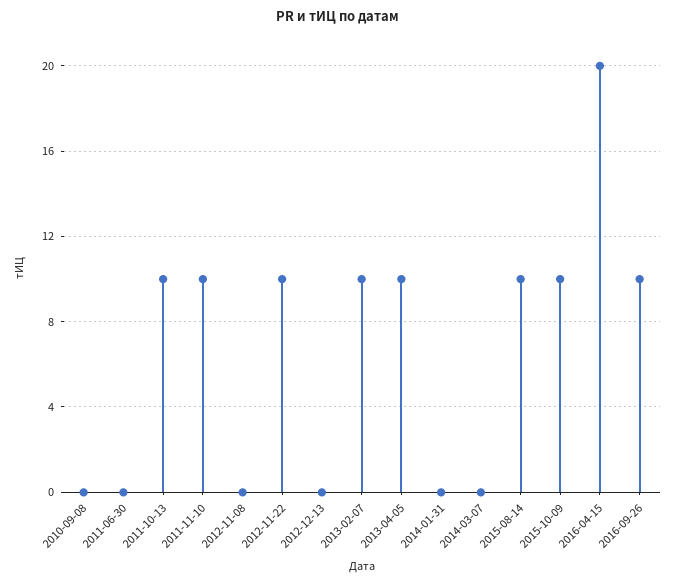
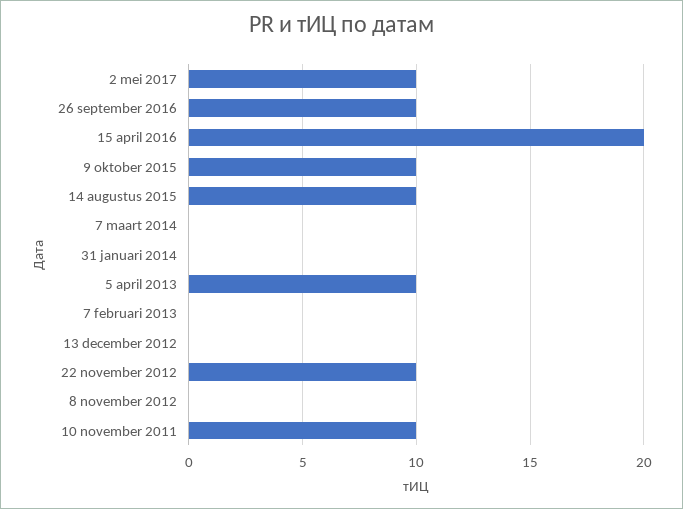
2010-09-08: 0 -> none
2011-06-30: 0 -> none
2011-10-13: 10 -> none
2013-02-07: 10 -> 0
2 mei 2017: none -> 10

